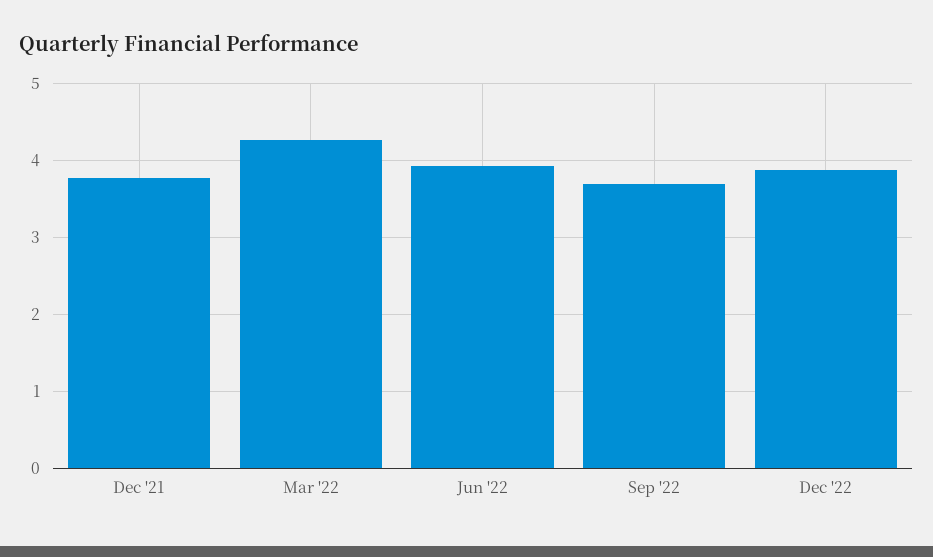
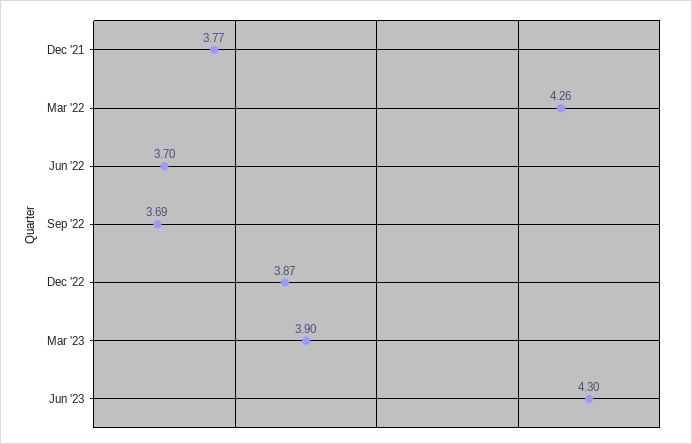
Jun '22: 3.9 -> 3.7
Mar '23: none -> 3.9
Jun '23: none -> 4.3

